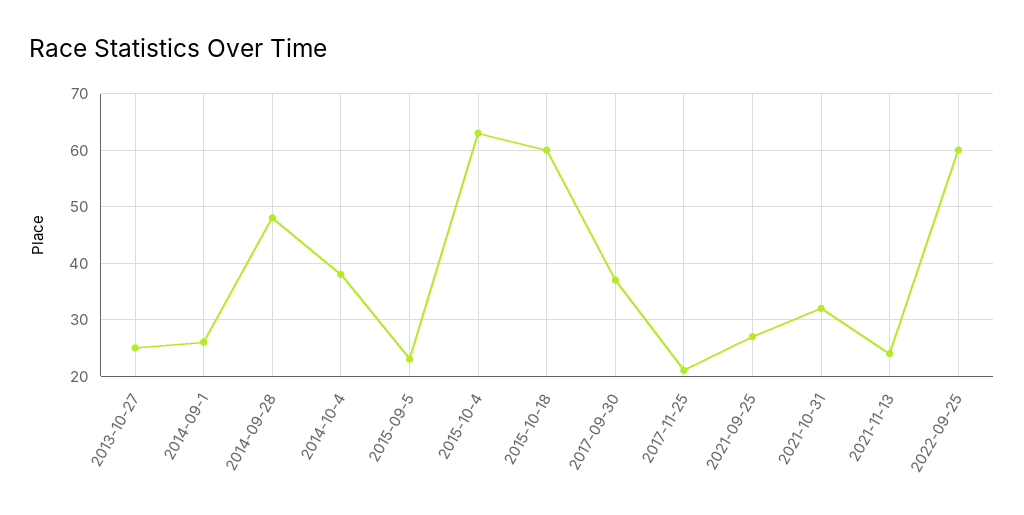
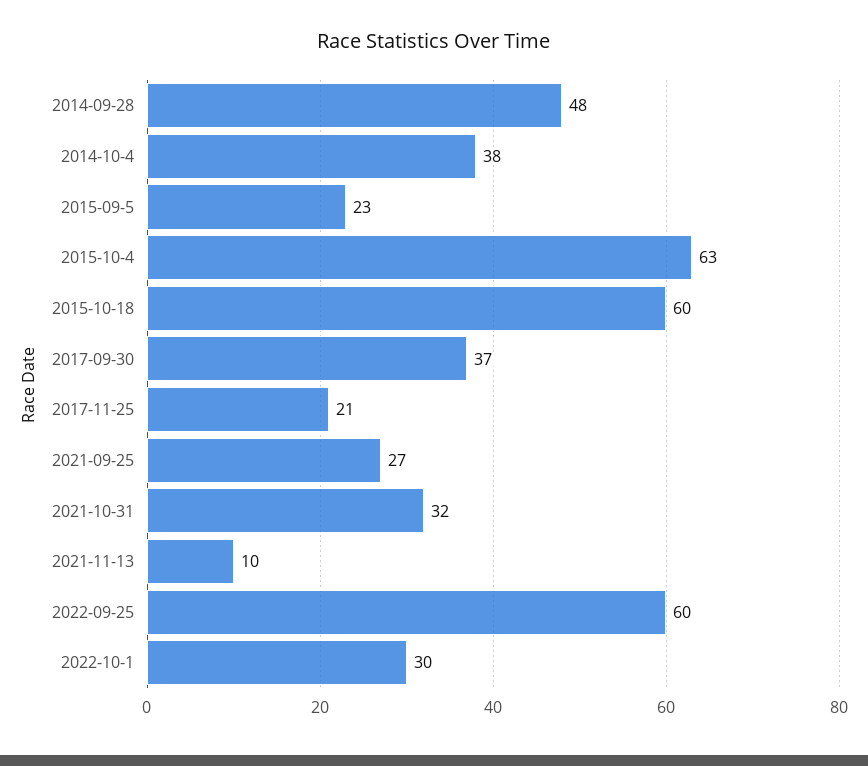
2013-10-27: 25 -> none
2014-09-1: 25 -> none
2021-11-13: 25 -> 10
2022-10-1: none -> 30

